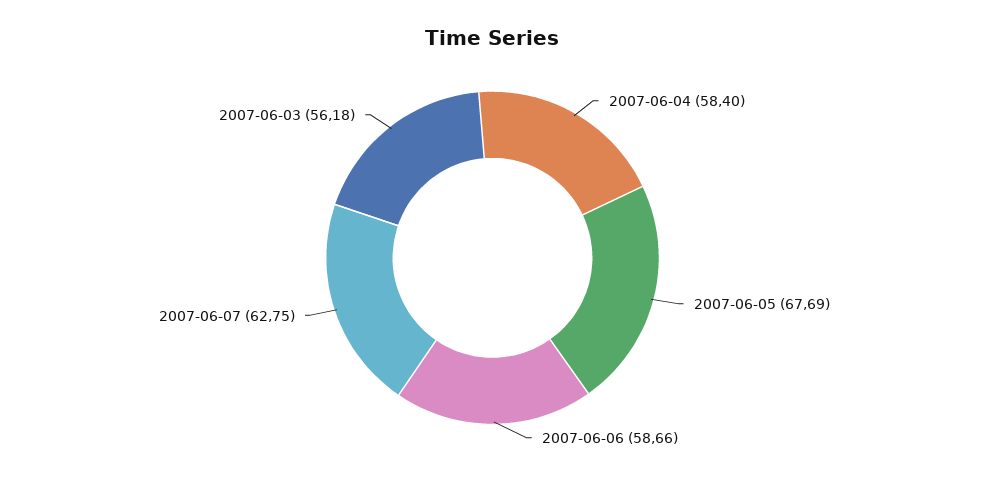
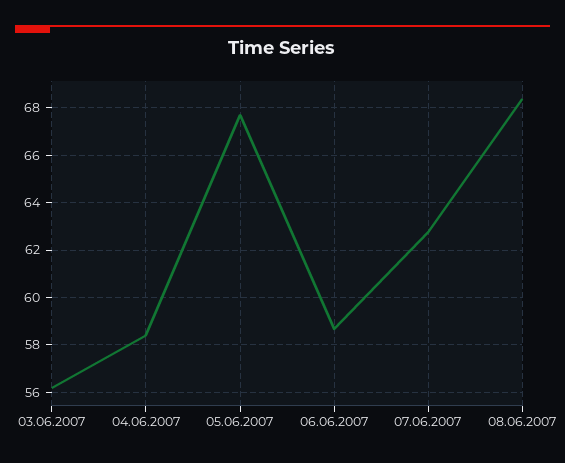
08.06.2007: none -> 68.5

